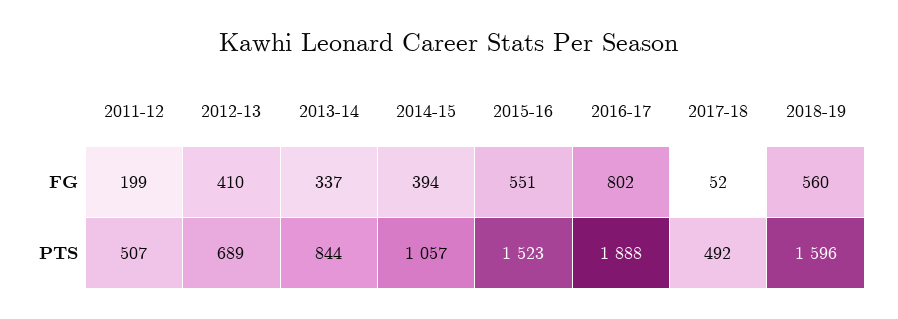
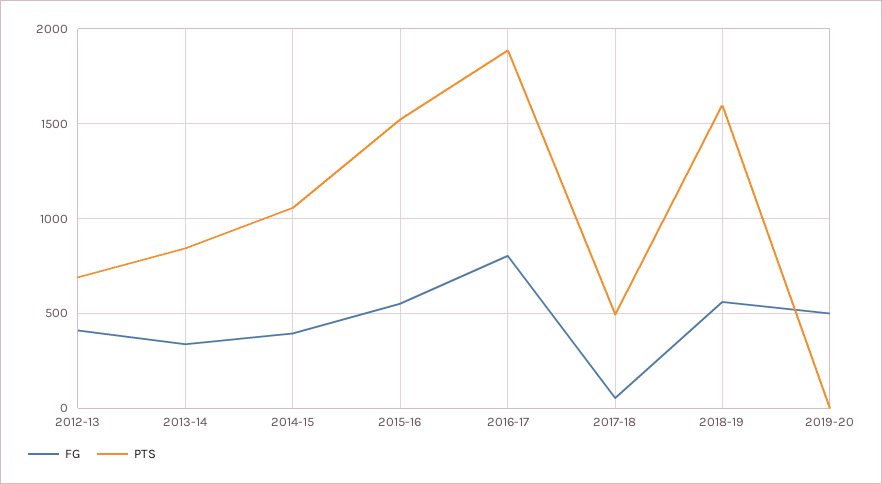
FG, 2011-12: 199 -> none
PTS, 2011-12: 507 -> none
FG, 2019-20: none -> 500
PTS, 2019-20: none -> 0

